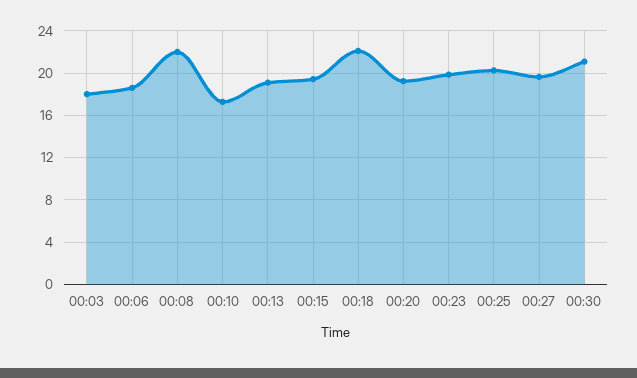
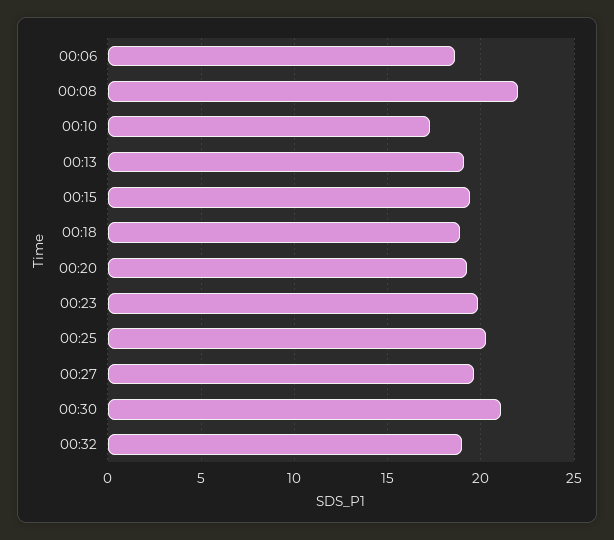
00:03: 18 -> none
00:18: 22 -> 19
00:32: none -> 19

